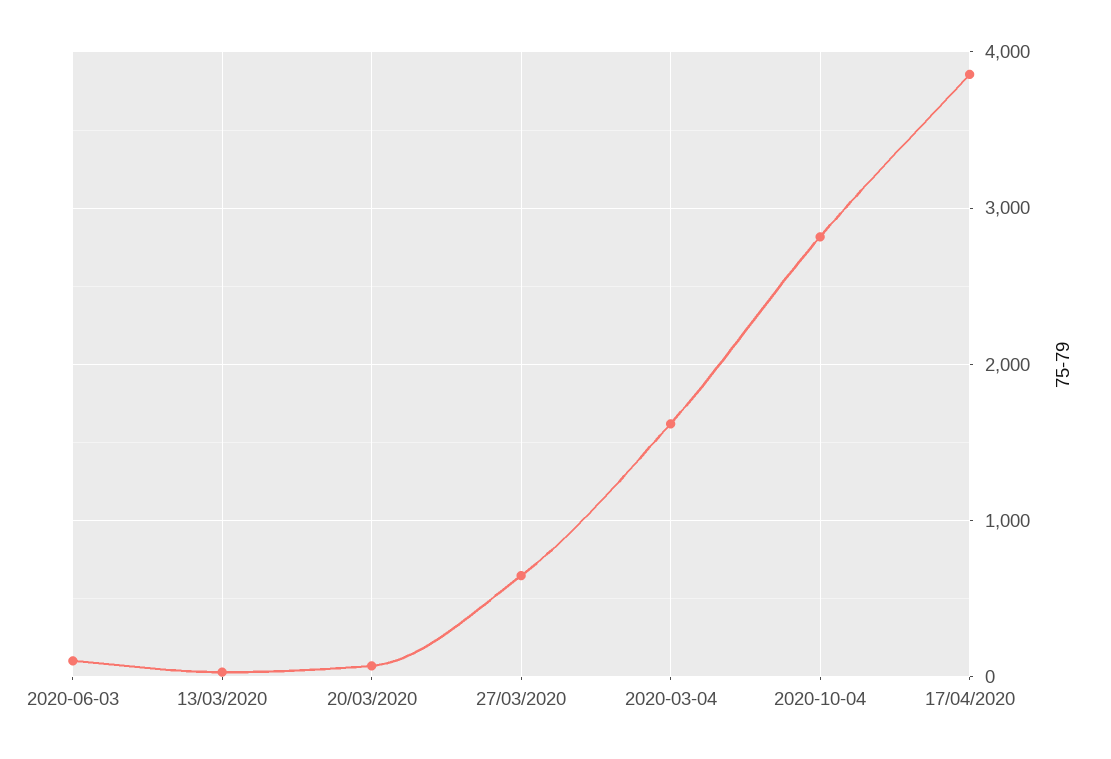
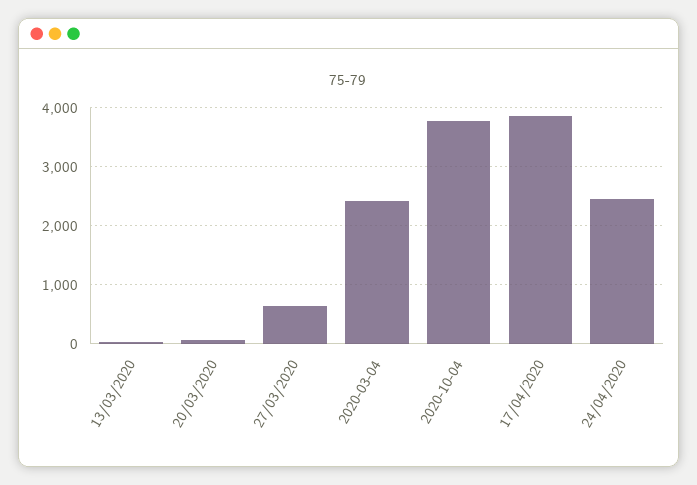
2020-06-03: 100 -> none
2020-03-04: 1600 -> 2400
2020-10-04: 2800 -> 3800
24/04/2020: none -> 2400

